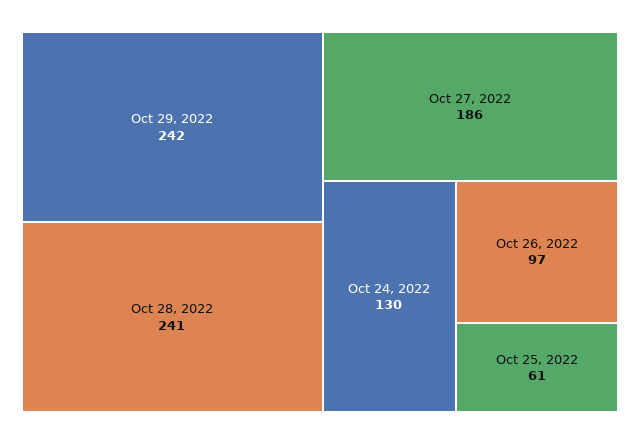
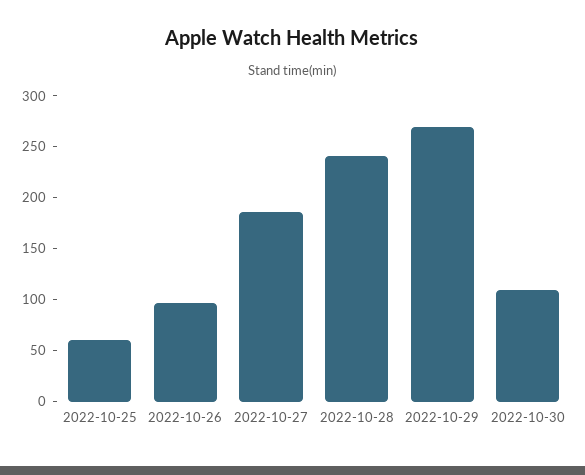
Oct 29, 2022: 242 -> 270
Oct 24, 2022: 130 -> none
2022-10-30: none -> 110

